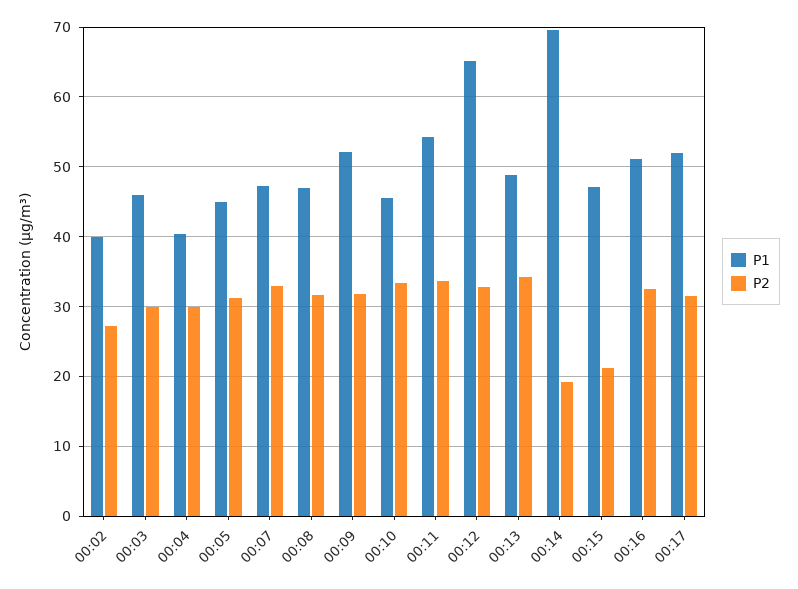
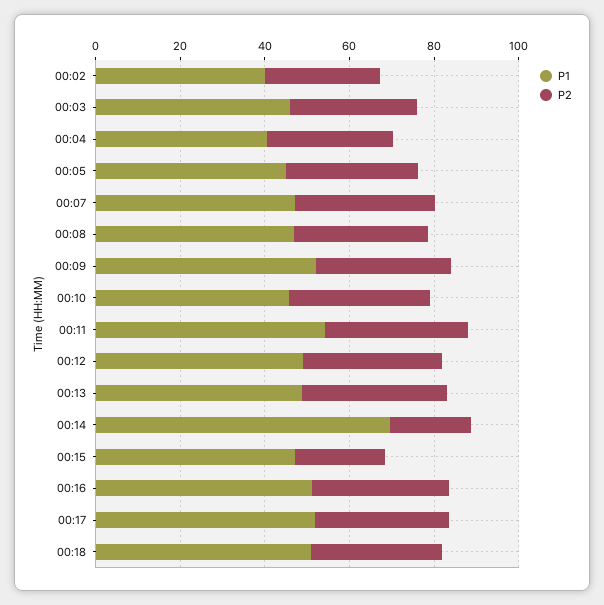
P1, 00:12: 65 -> 50
P1, 00:18: none -> 50
P2, 00:18: none -> 30

